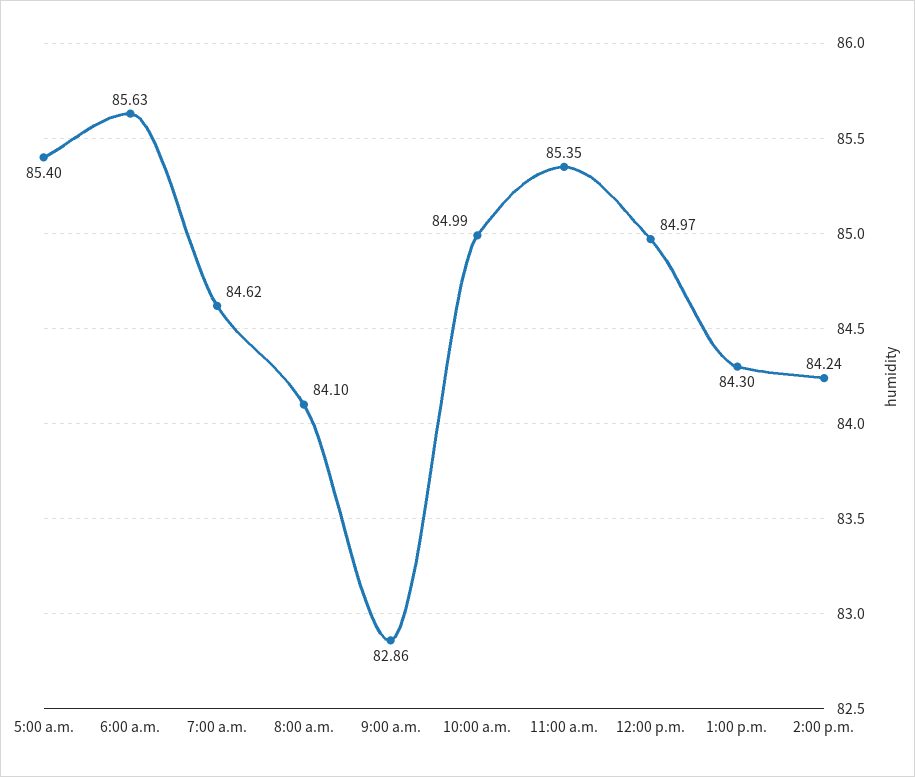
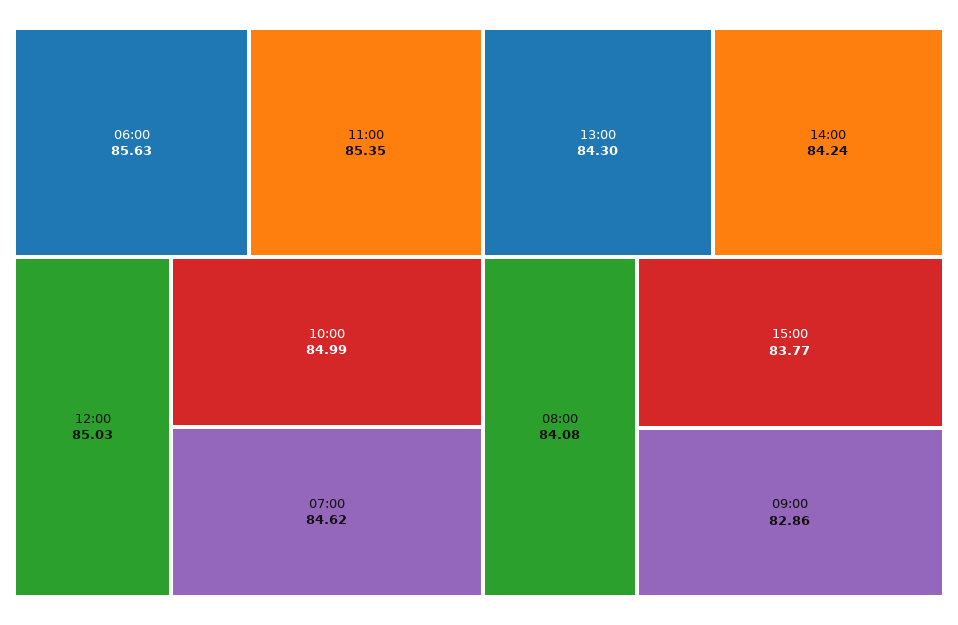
5:00 a.m.: 85.4 -> none
8:00 a.m.: 84.1 -> 84.08
12:00 p.m.: 84.97 -> 85.03
15:00: none -> 83.77

